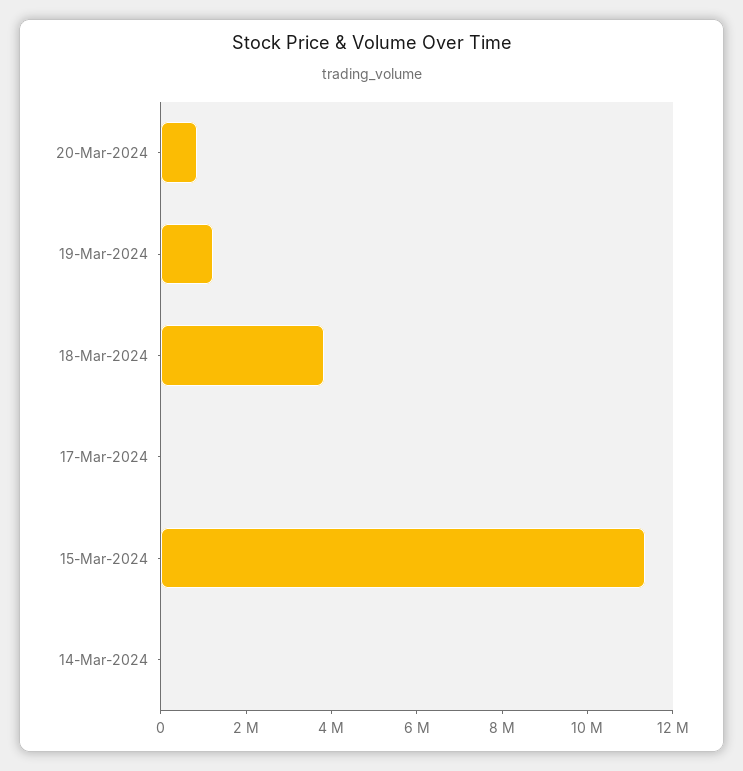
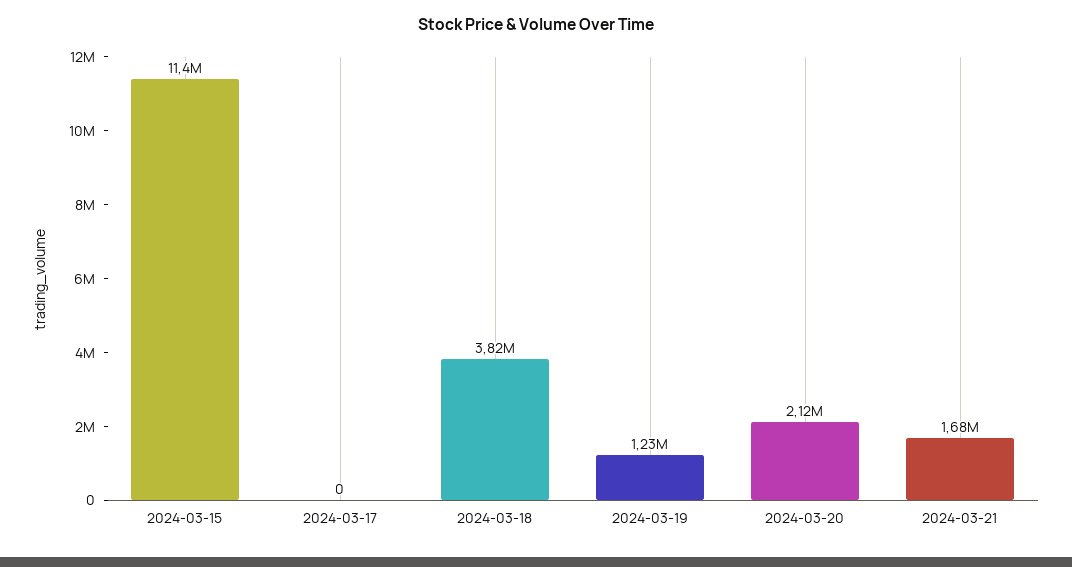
20-Mar-2024: 1000000 -> 2120000
14-Mar-2024: 0 -> none
2024-03-21: none -> 1680000

